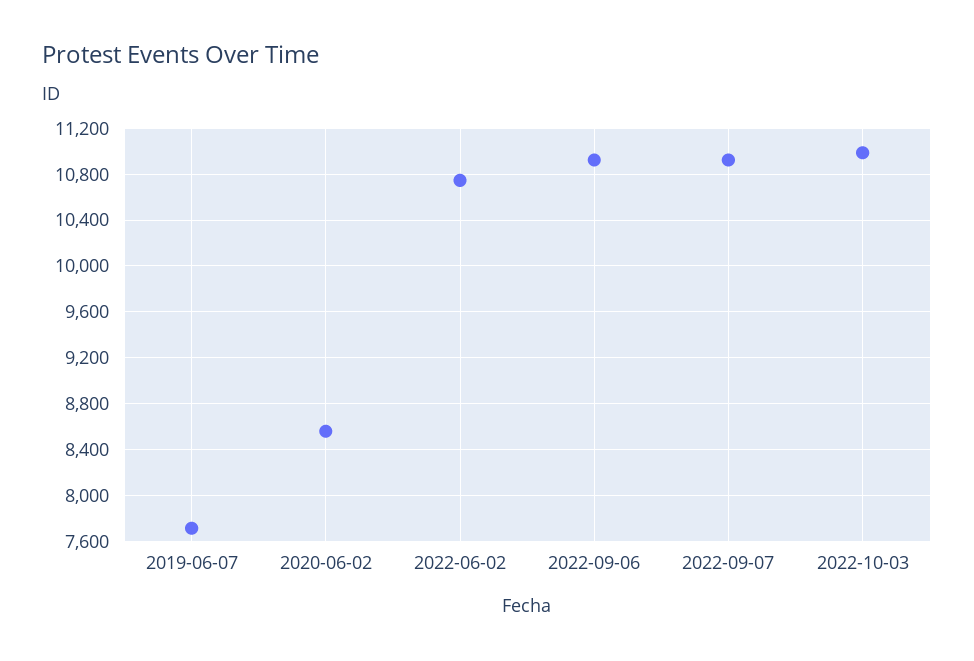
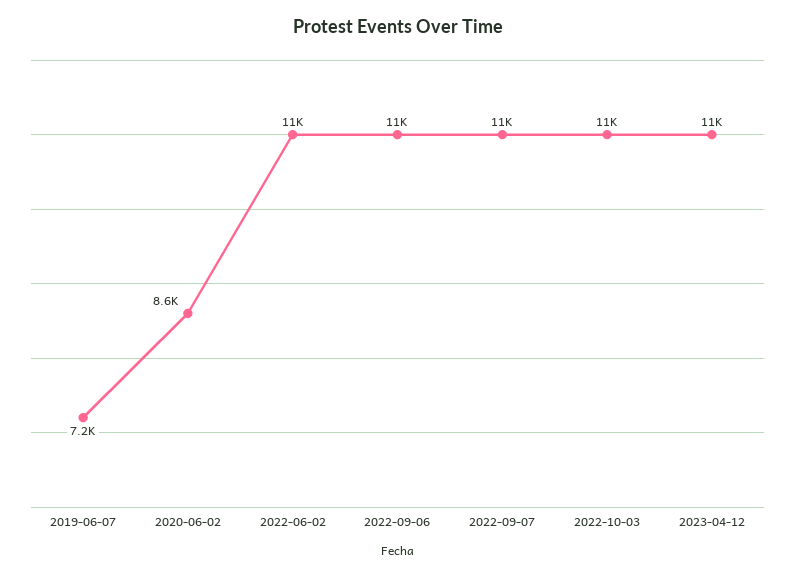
2019-06-07: 7700 -> 7200
2023-04-12: none -> 11000

